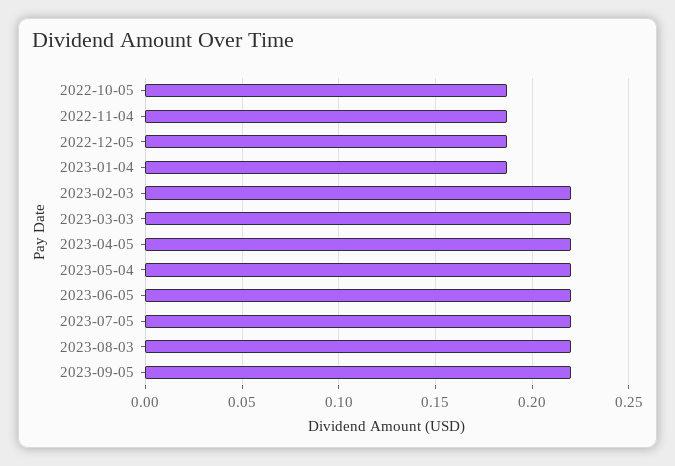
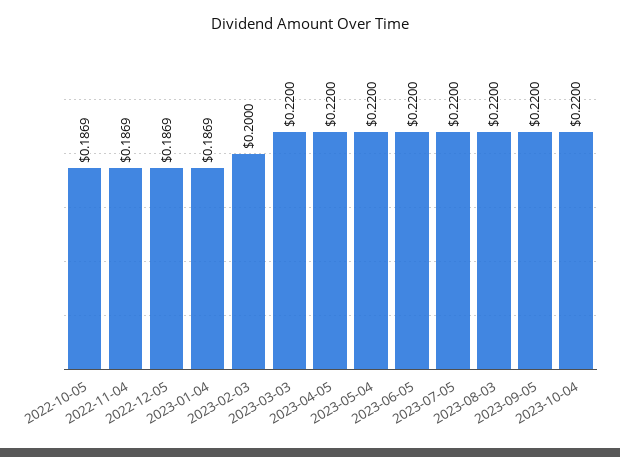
2023-02-03: 0.22 -> 0.2
2023-10-04: none -> 0.22

